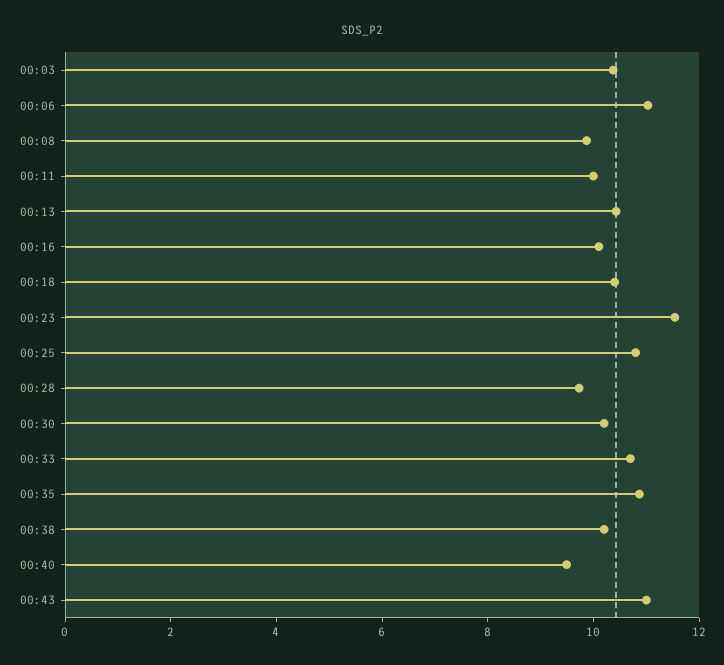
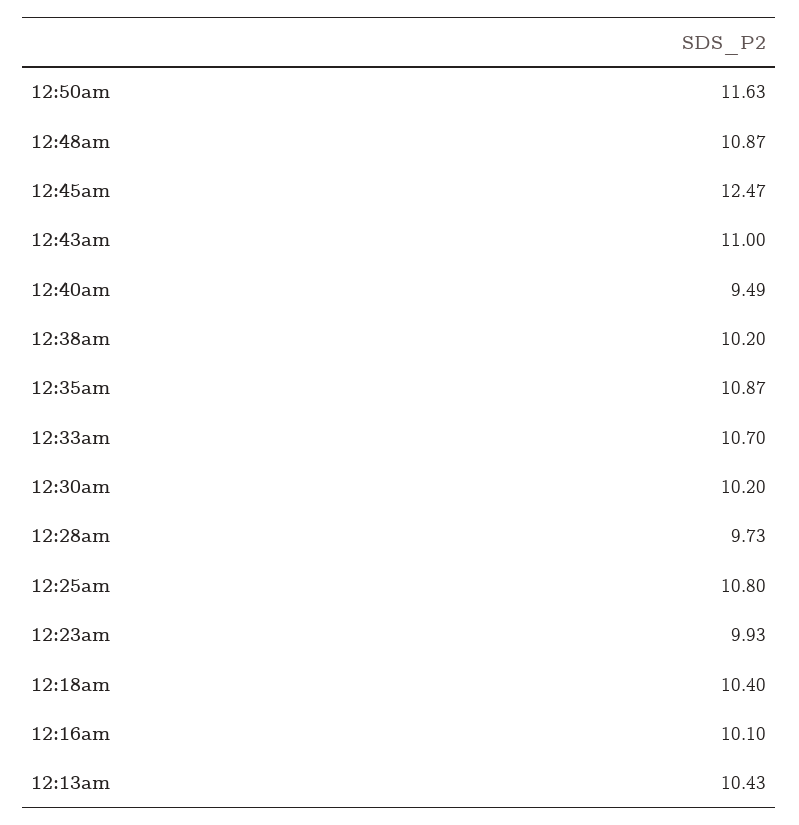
00:03: 10.5 -> none
00:06: 11 -> none
00:08: 10 -> none
00:11: 10 -> none
00:23: 11.5 -> 9.93
12:50am: none -> 11.63
12:48am: none -> 10.87
12:45am: none -> 12.47

